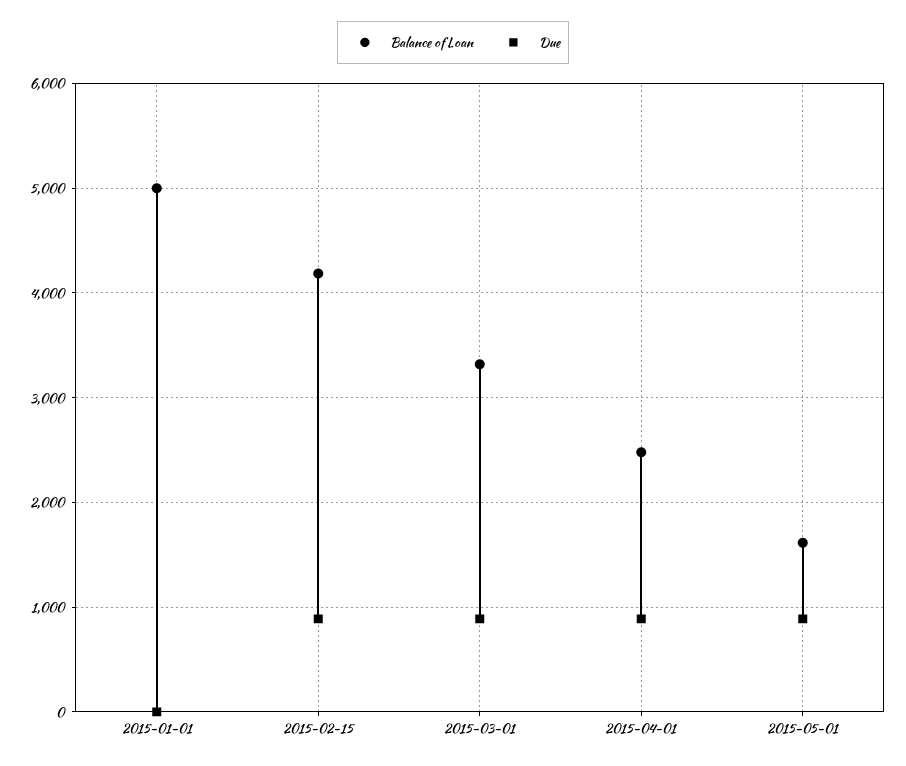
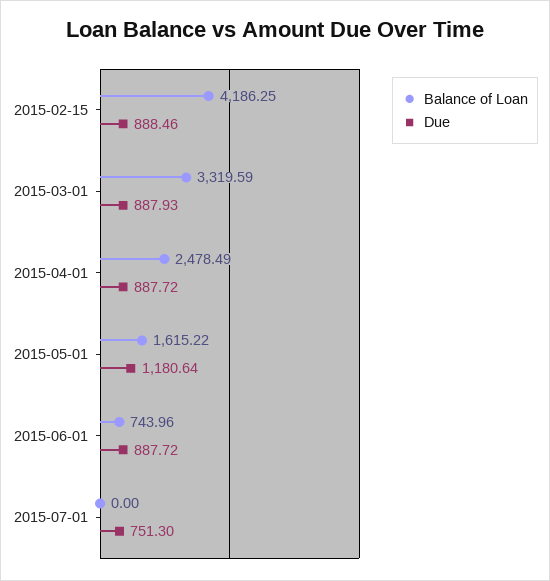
Balance of Loan, 2015-01-01: 5000 -> none
Due, 2015-01-01: 0 -> none
Due, 2015-05-01: 900 -> 1180.64
Balance of Loan, 2015-06-01: none -> 743.96
Due, 2015-06-01: none -> 887.72
Balance of Loan, 2015-07-01: none -> 0
Due, 2015-07-01: none -> 751.3

